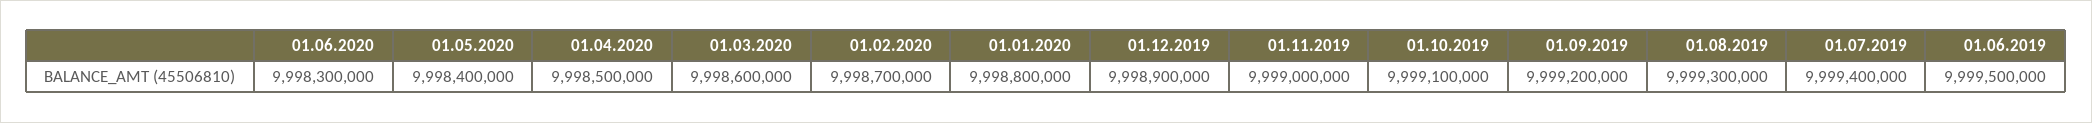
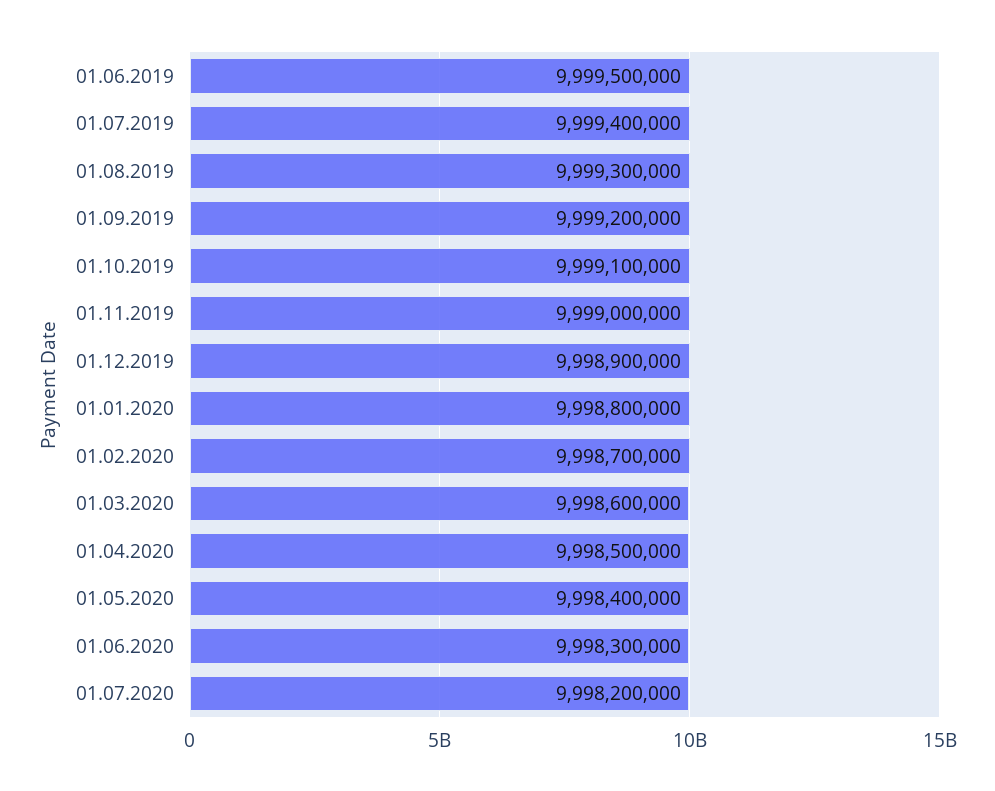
01.07.2020: none -> 9998200000

